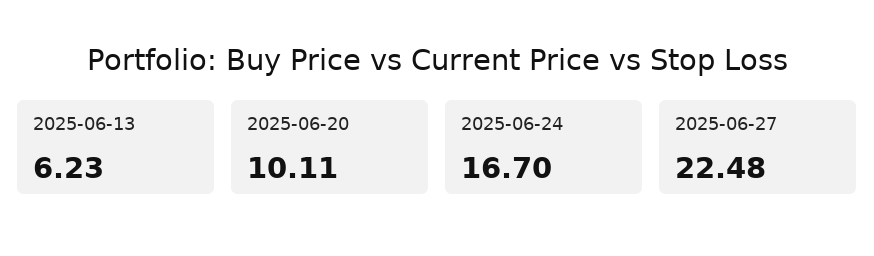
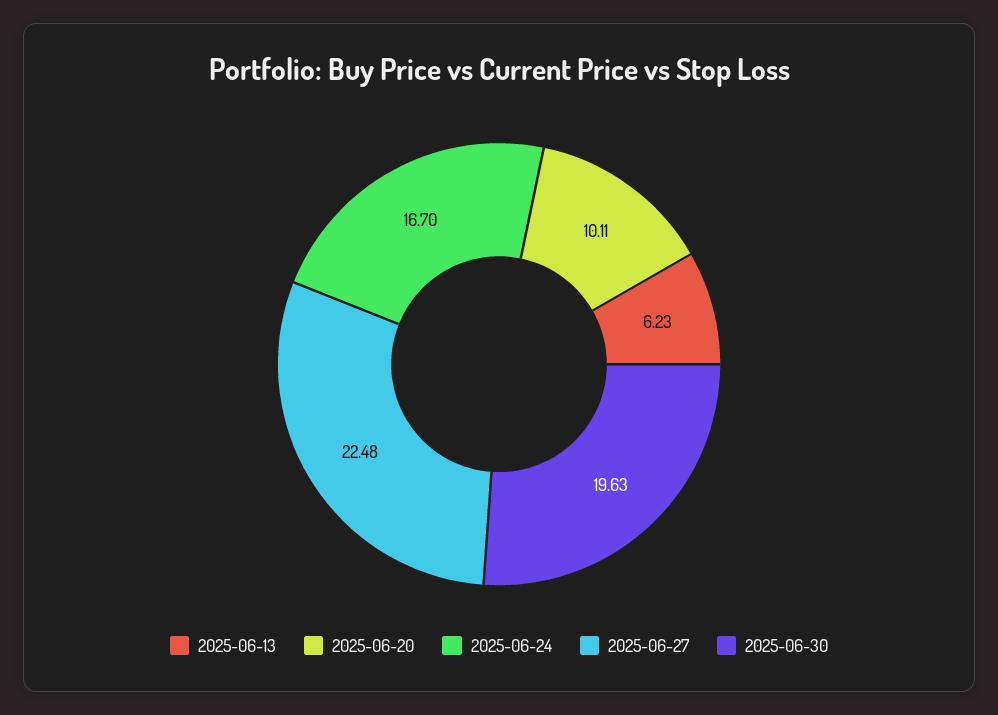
2025-06-30: none -> 19.63

